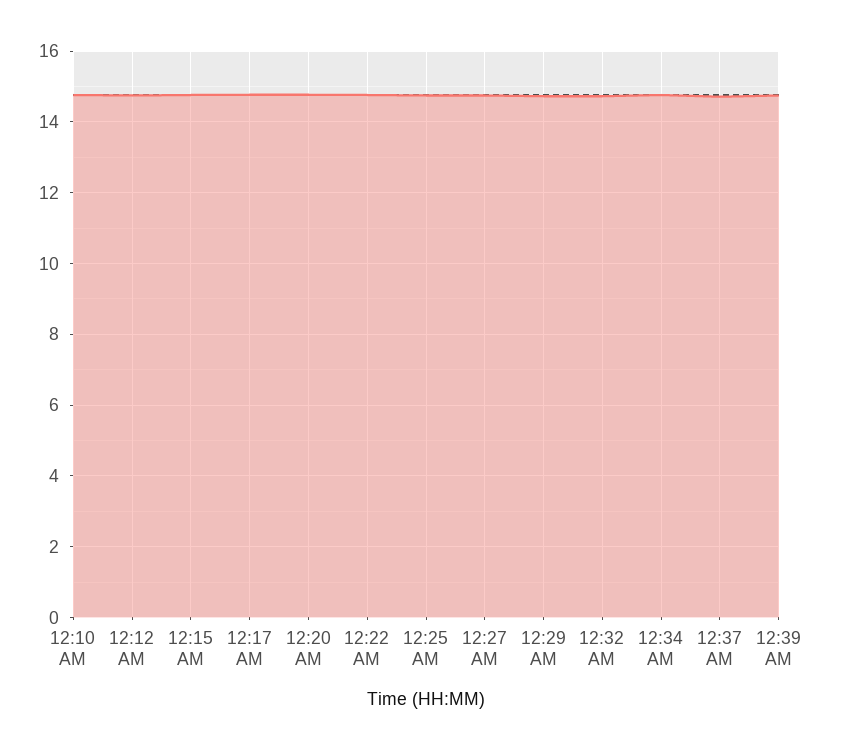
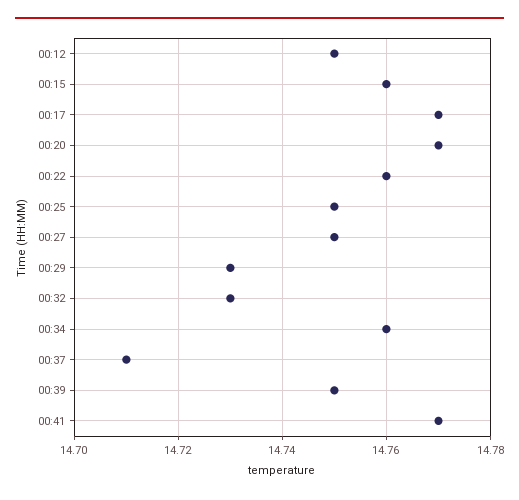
12:10 AM: 14.8 -> none
00:41: none -> 14.77

